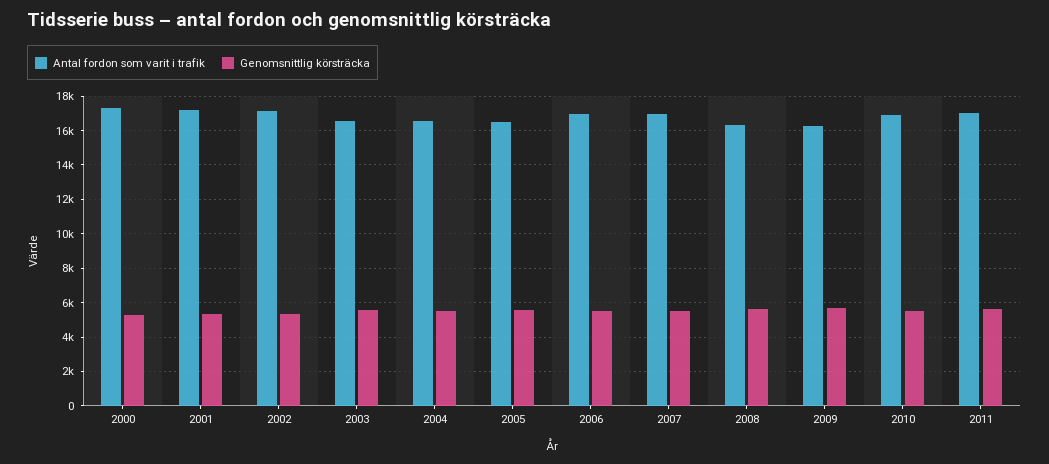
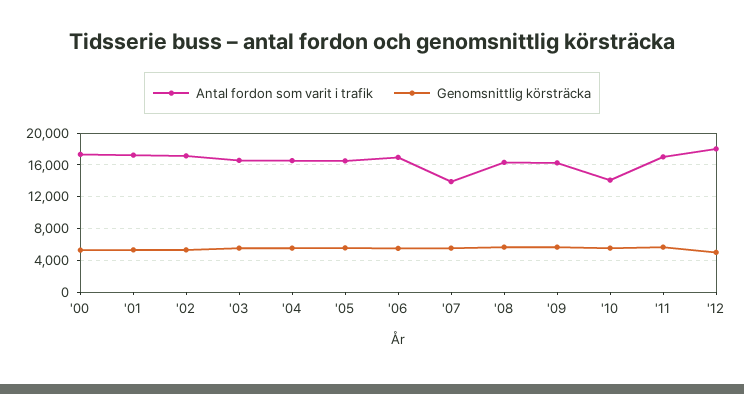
Antal fordon som varit i trafik, 2007: 17000 -> 14000
Antal fordon som varit i trafik, 2010: 17000 -> 14000
Antal fordon som varit i trafik, '12: none -> 18000
Genomsnittlig körsträcka, '12: none -> 5000

